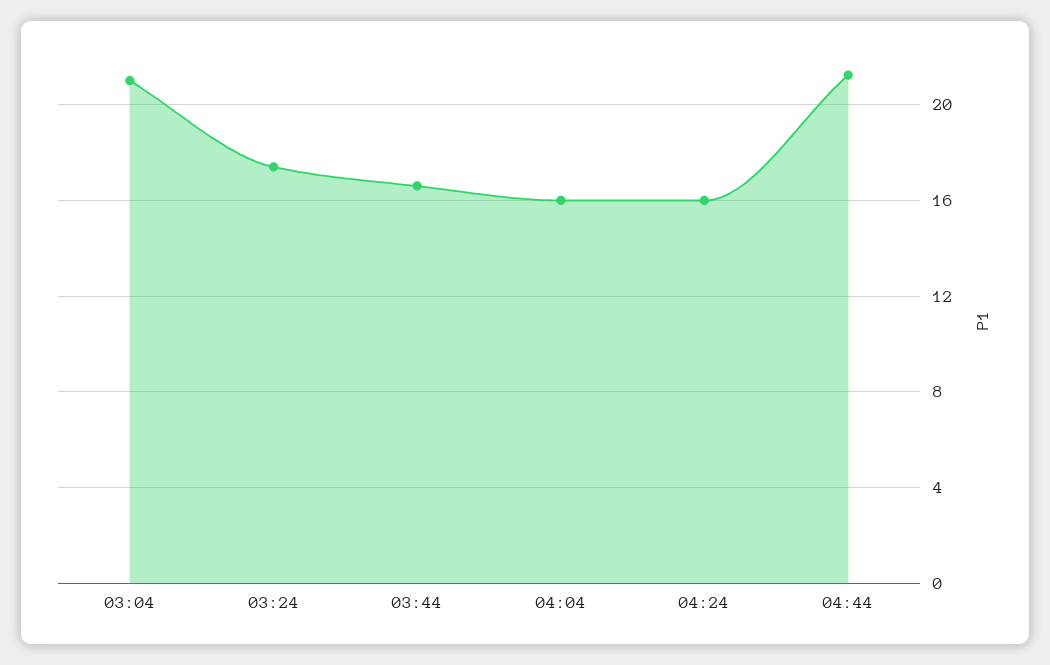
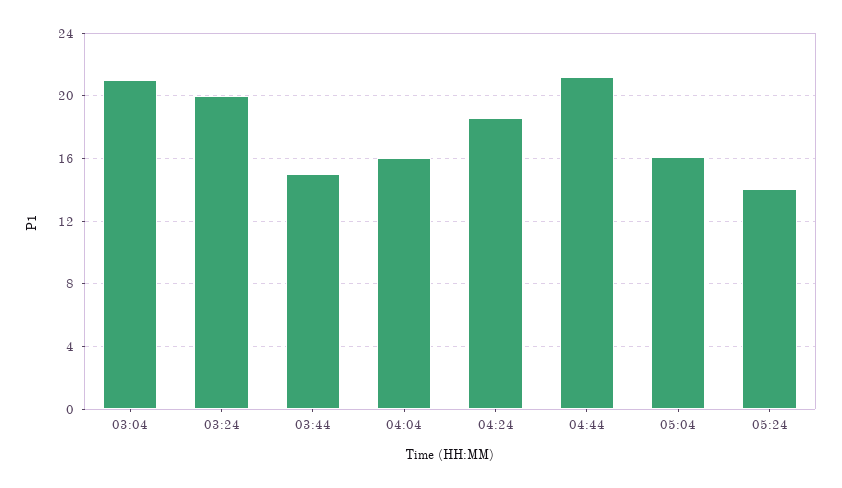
03:24: 17.5 -> 20
03:44: 16.5 -> 15
04:24: 16 -> 18.5
05:04: none -> 16
05:24: none -> 14

